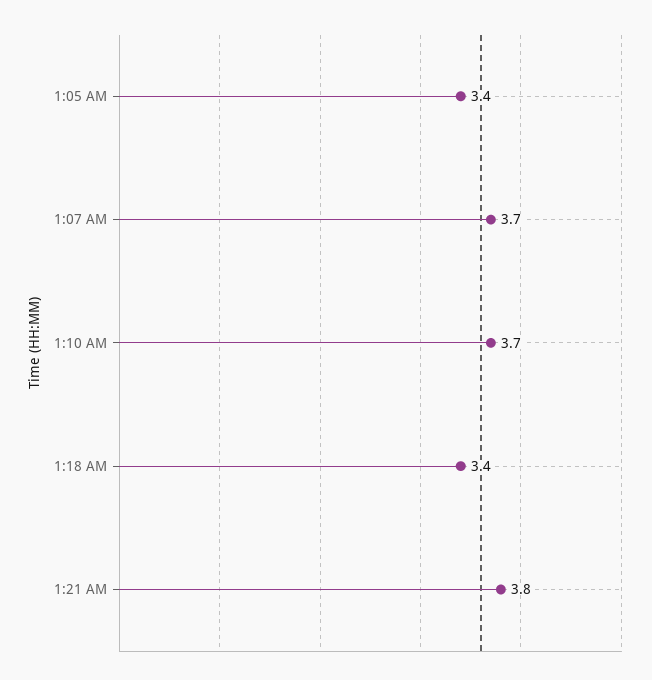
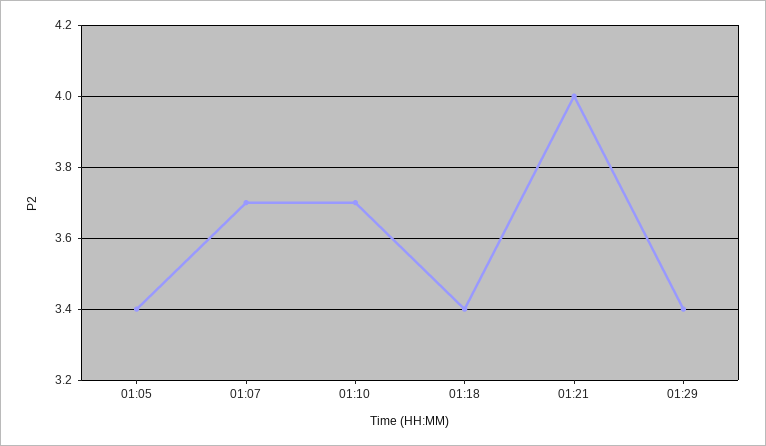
1:21 AM: 3.8 -> 4
01:29: none -> 3.4

